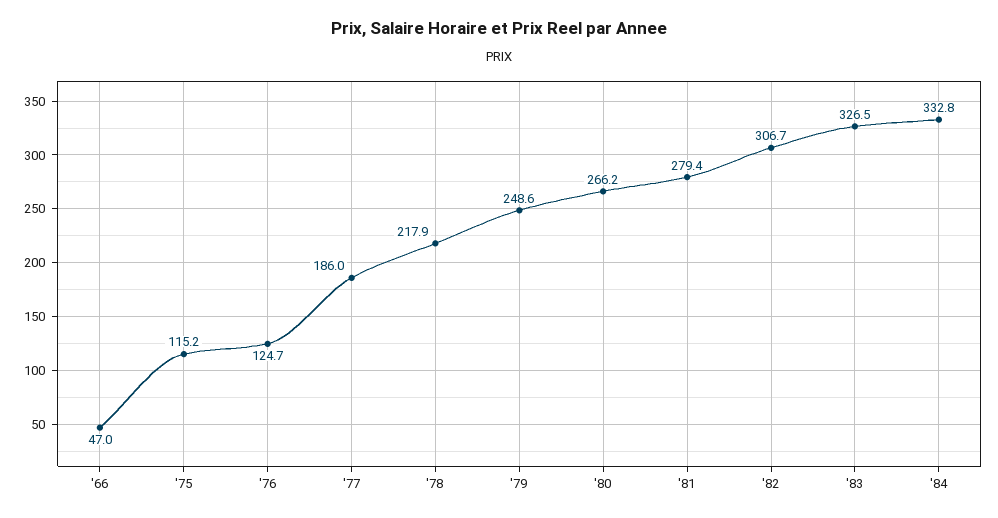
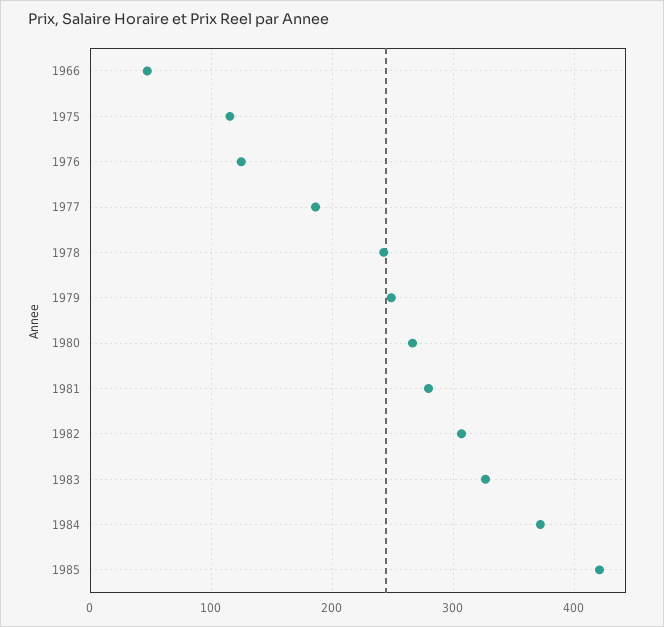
'78: 217.9 -> 240
'84: 332.8 -> 370
1985: none -> 420

